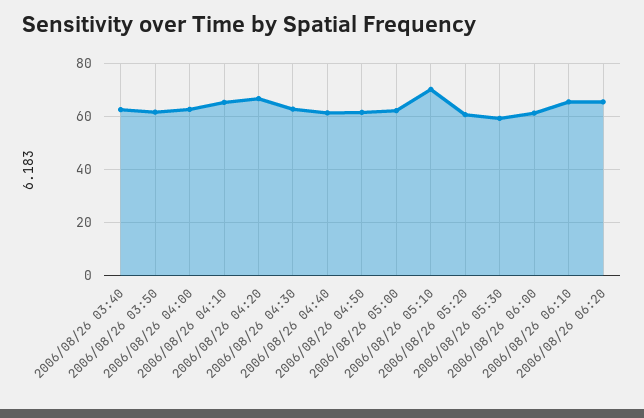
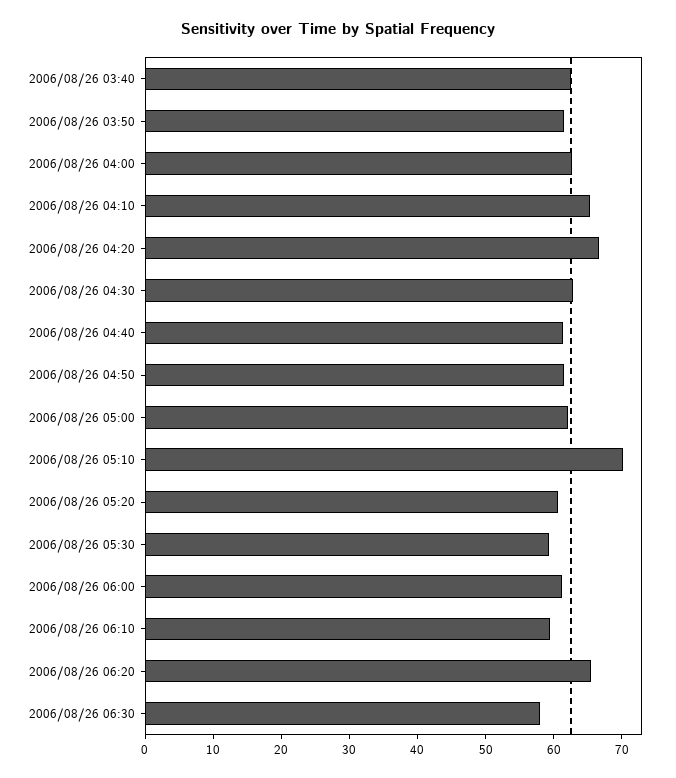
2006/08/26 06:10: 65 -> 60
2006/08/26 06:30: none -> 58

